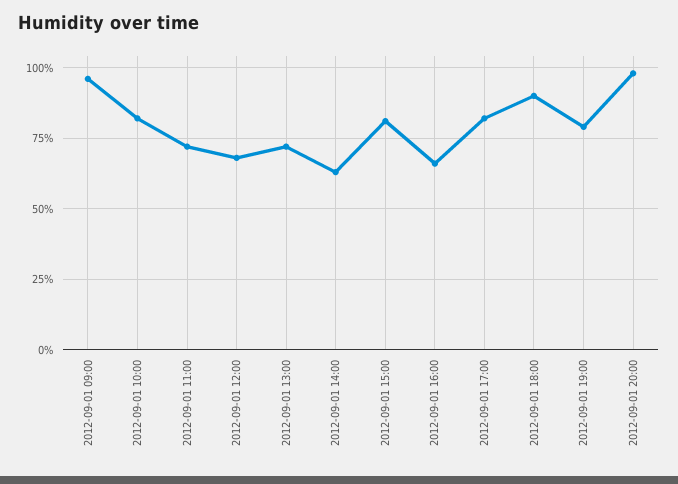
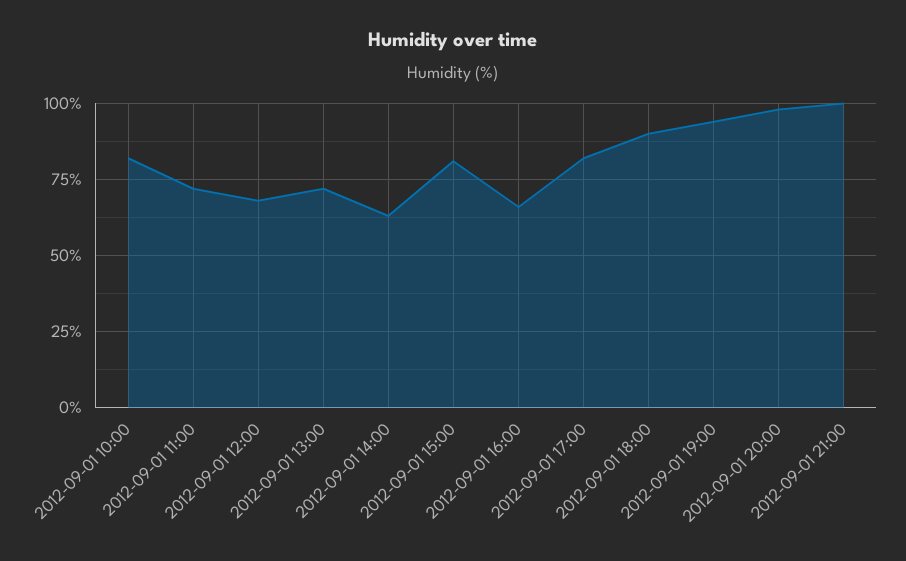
2012-09-01 09:00: 95 -> none
2012-09-01 19:00: 80 -> 95
2012-09-01 21:00: none -> 100

